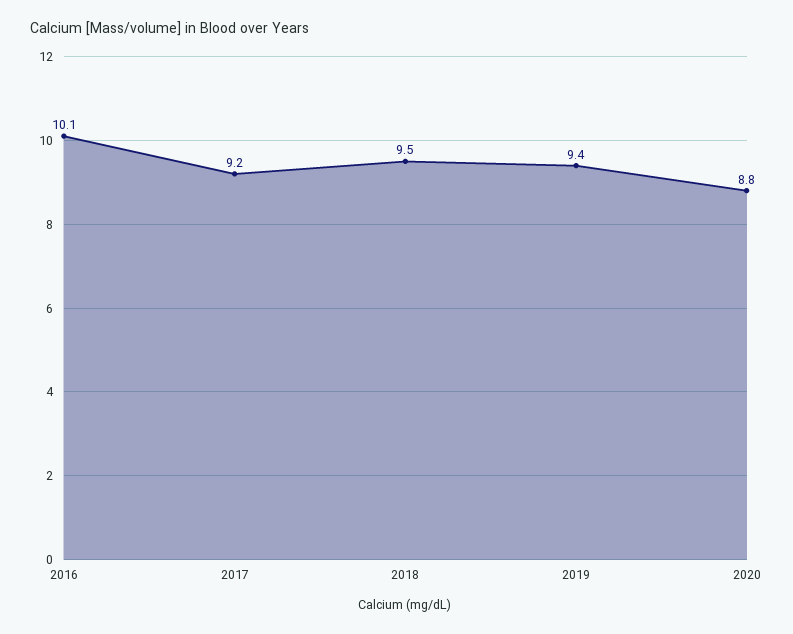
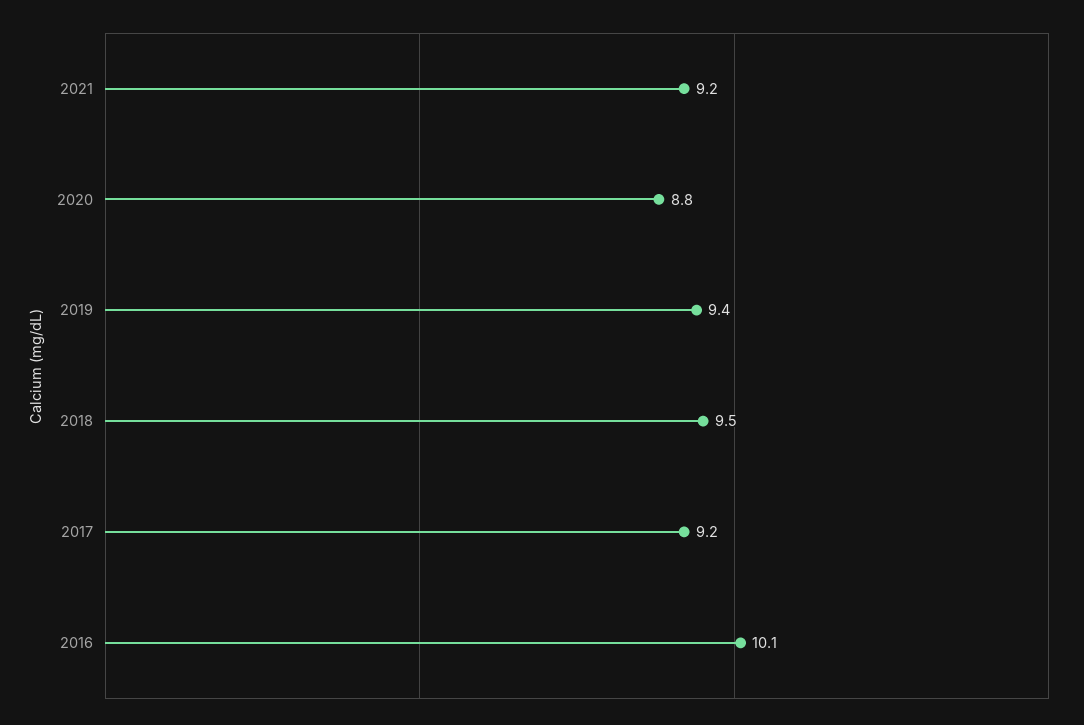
2021: none -> 9.2

